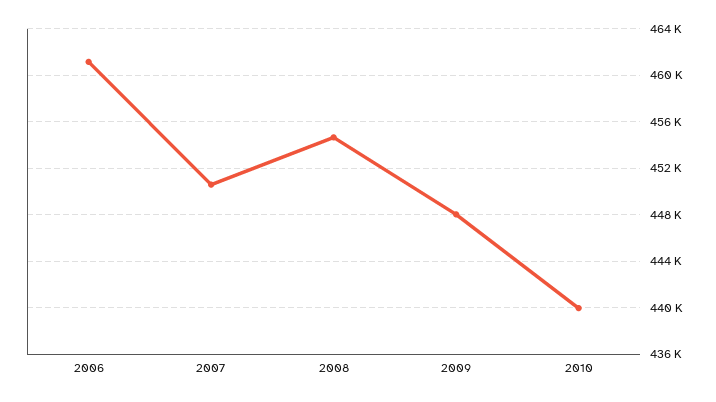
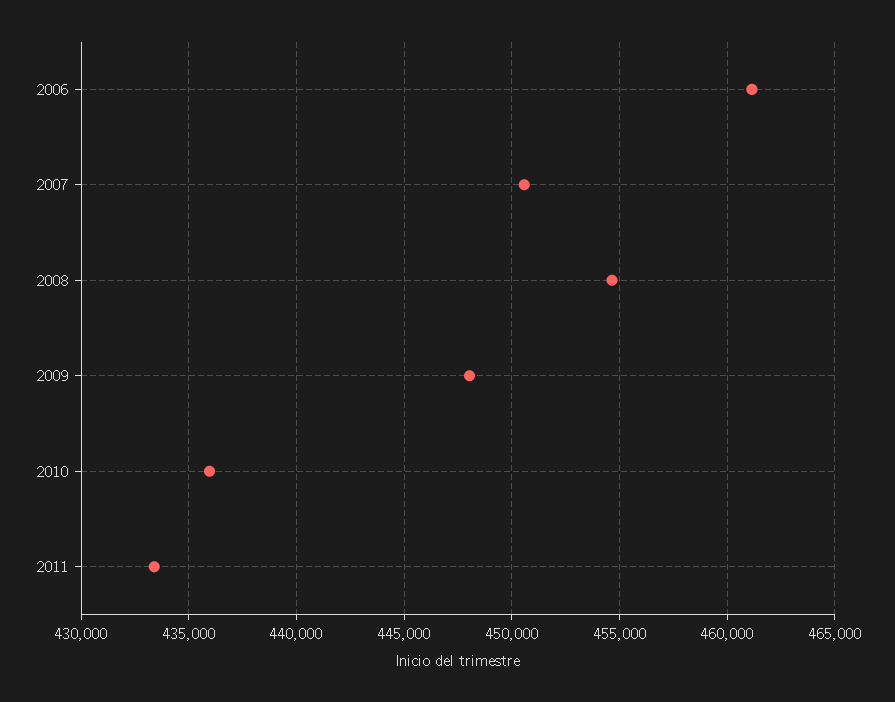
2010: 440000 -> 436000
2011: none -> 433500

